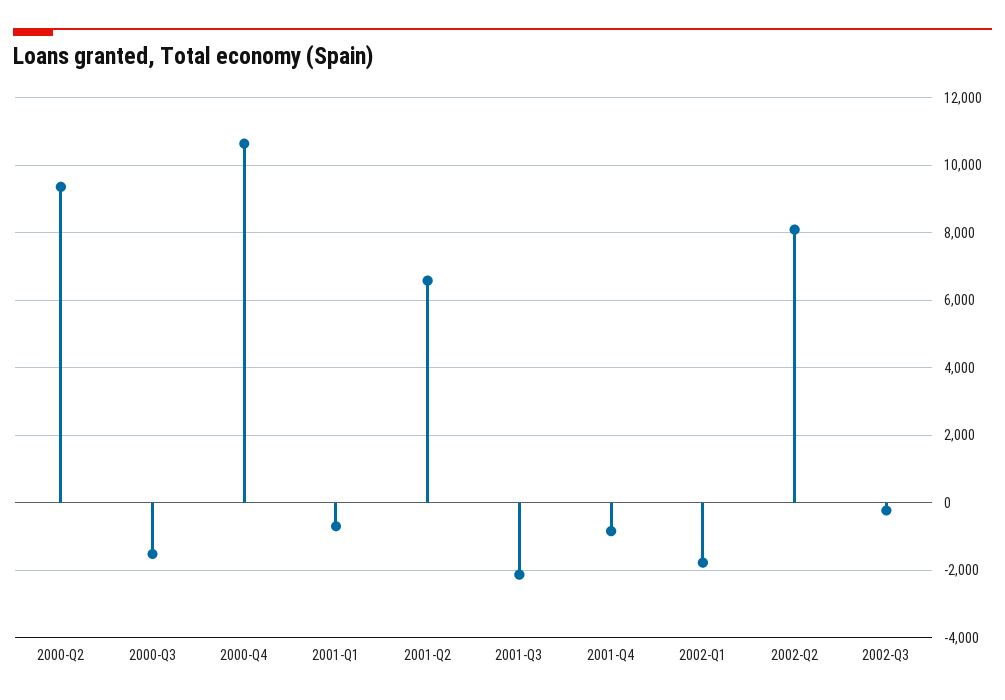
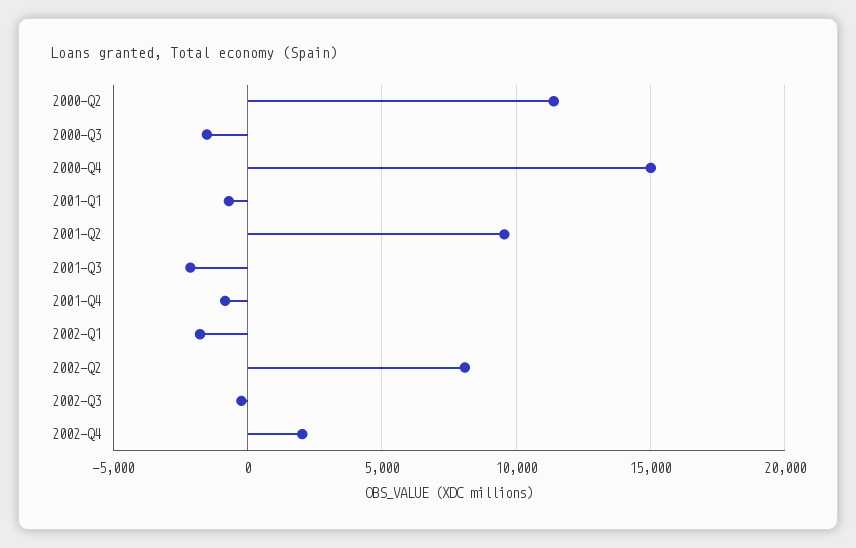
2000-Q2: 9400 -> 11500
2000-Q4: 10600 -> 15000
2001-Q2: 6600 -> 9500
2002-Q4: none -> 2000

